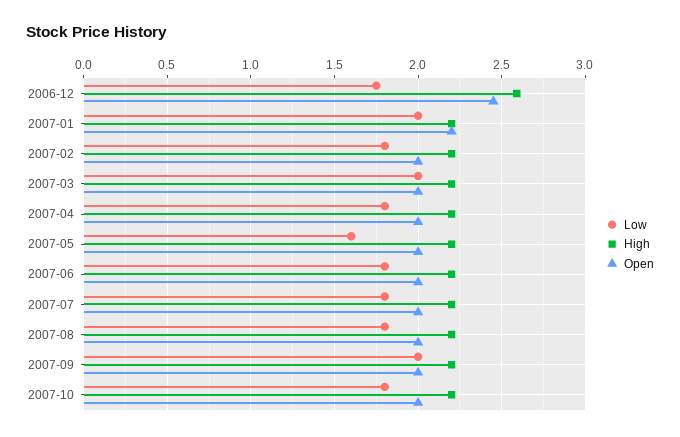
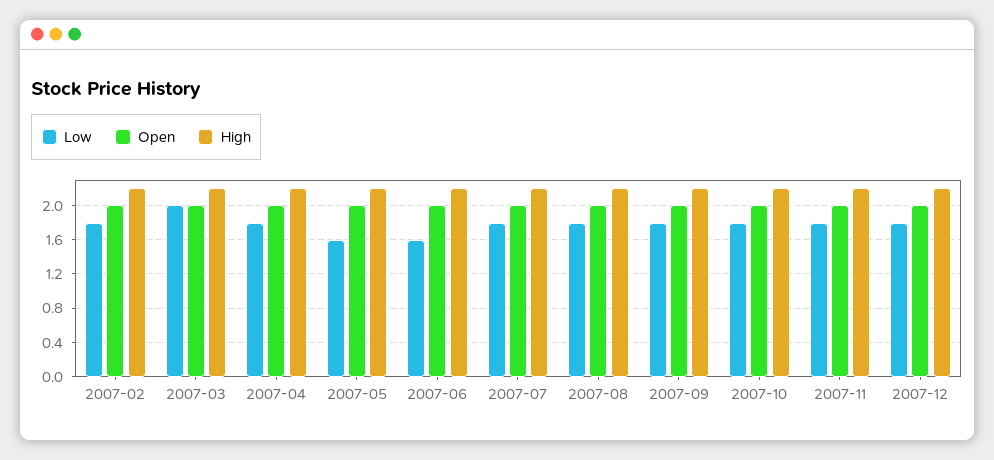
Low, 2006-12: 1.75 -> none
High, 2006-12: 2.6 -> none
Open, 2006-12: 2.45 -> none
Low, 2007-01: 2 -> none
High, 2007-01: 2.2 -> none
Open, 2007-01: 2.2 -> none
Low, 2007-06: 1.8 -> 1.6
Low, 2007-09: 2 -> 1.8
Low, 2007-11: none -> 1.8
Open, 2007-11: none -> 2
High, 2007-11: none -> 2.2
Low, 2007-12: none -> 1.8
Open, 2007-12: none -> 2
High, 2007-12: none -> 2.2

